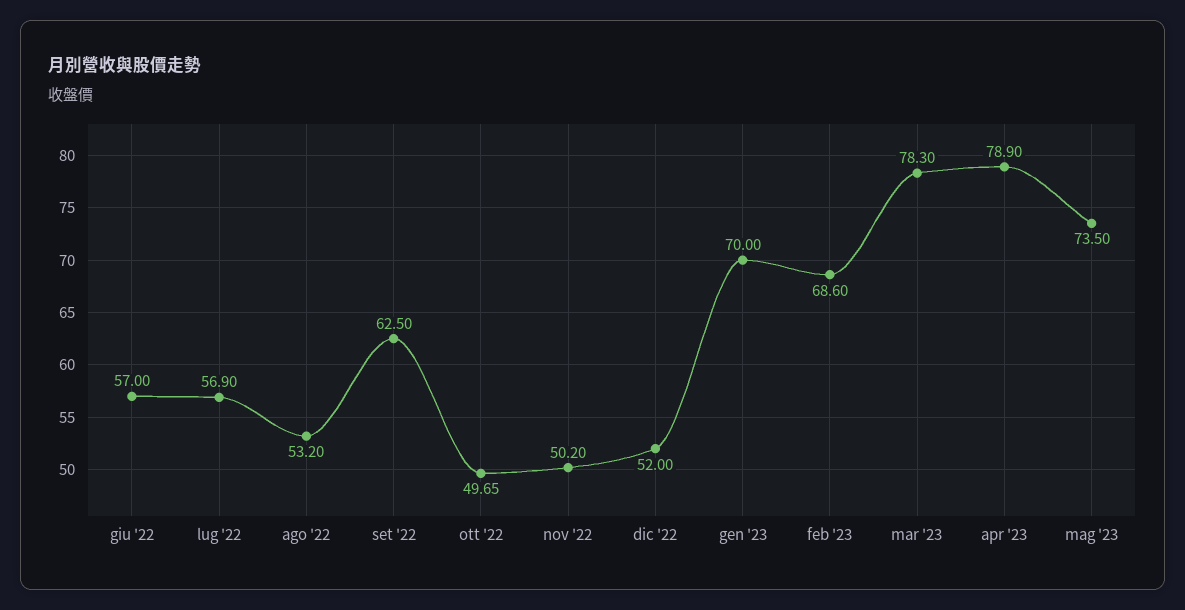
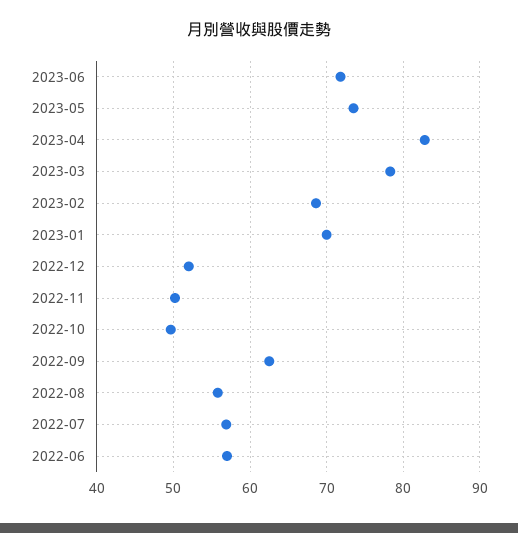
ago '22: 53.2 -> 56
apr '23: 78.9 -> 83
2023-06: none -> 72

